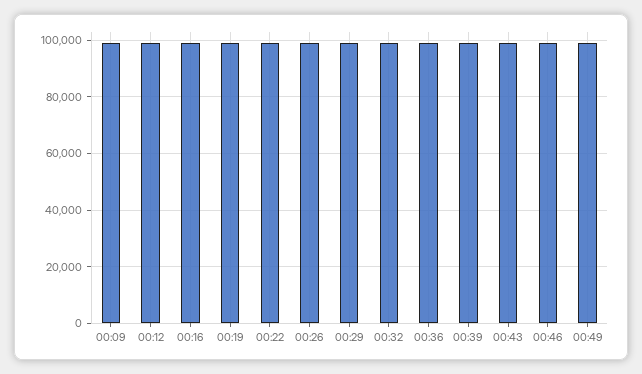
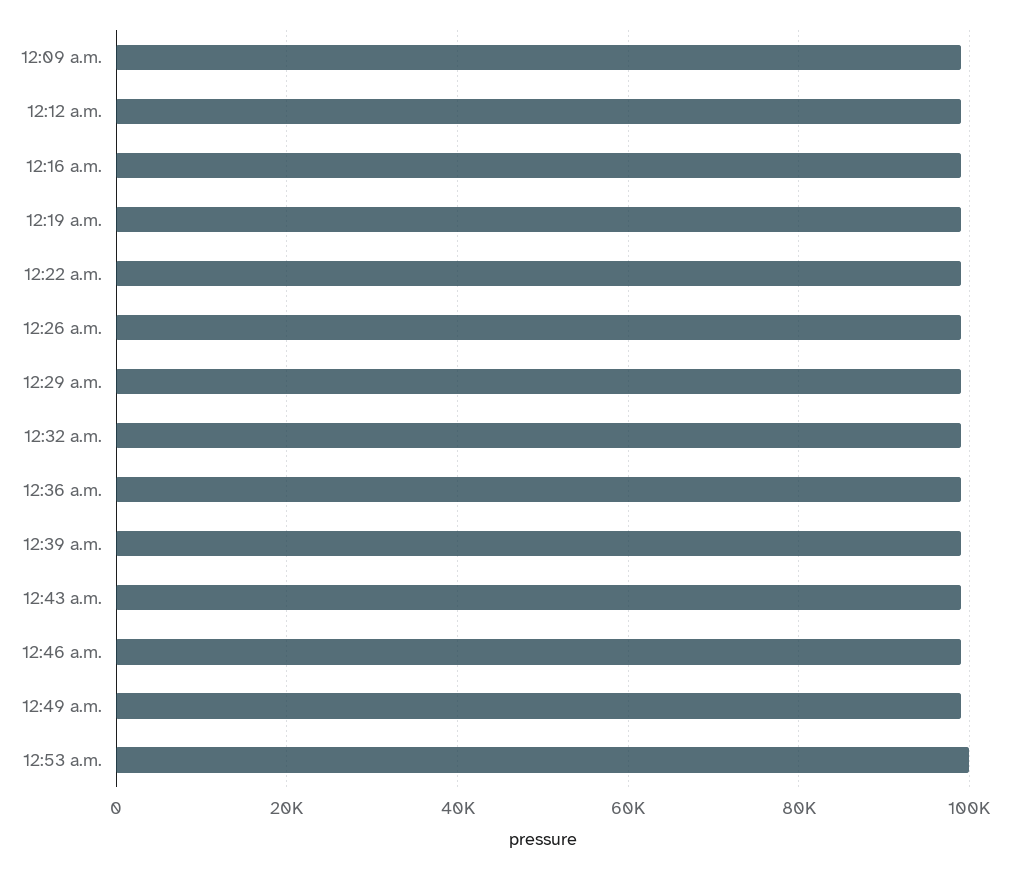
12:53 a.m.: none -> 100000

